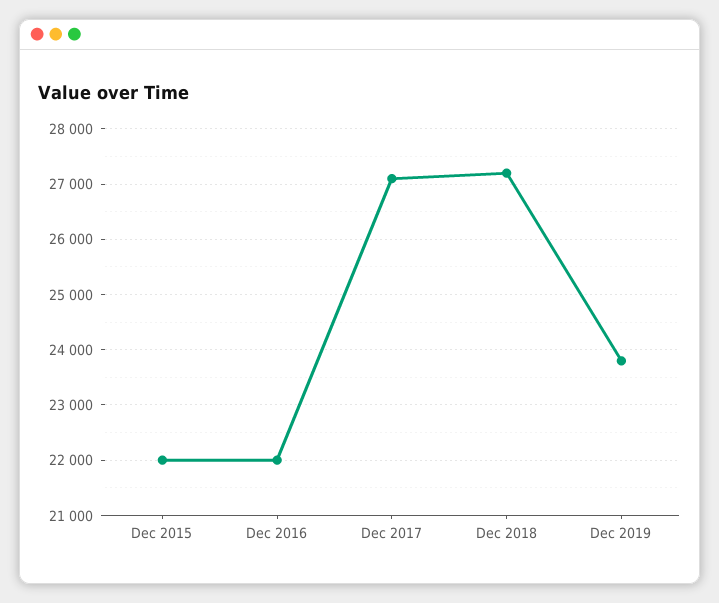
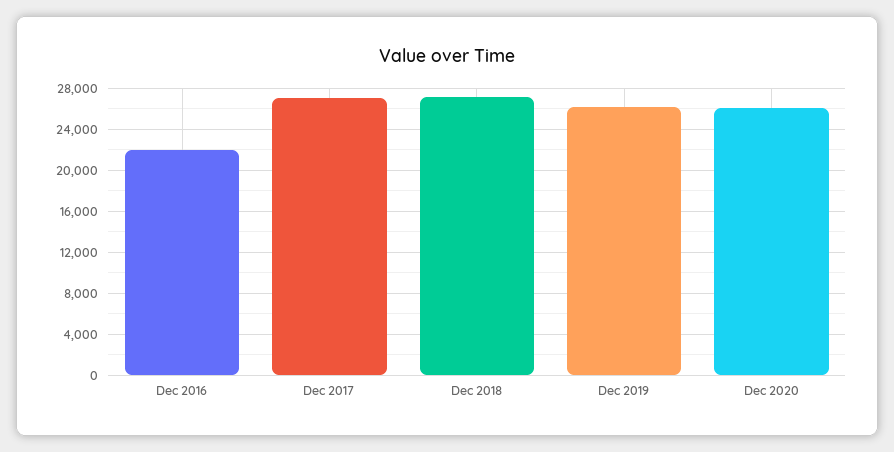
Dec 2015: 22000 -> none
Dec 2019: 23800 -> 26000
Dec 2020: none -> 26000

